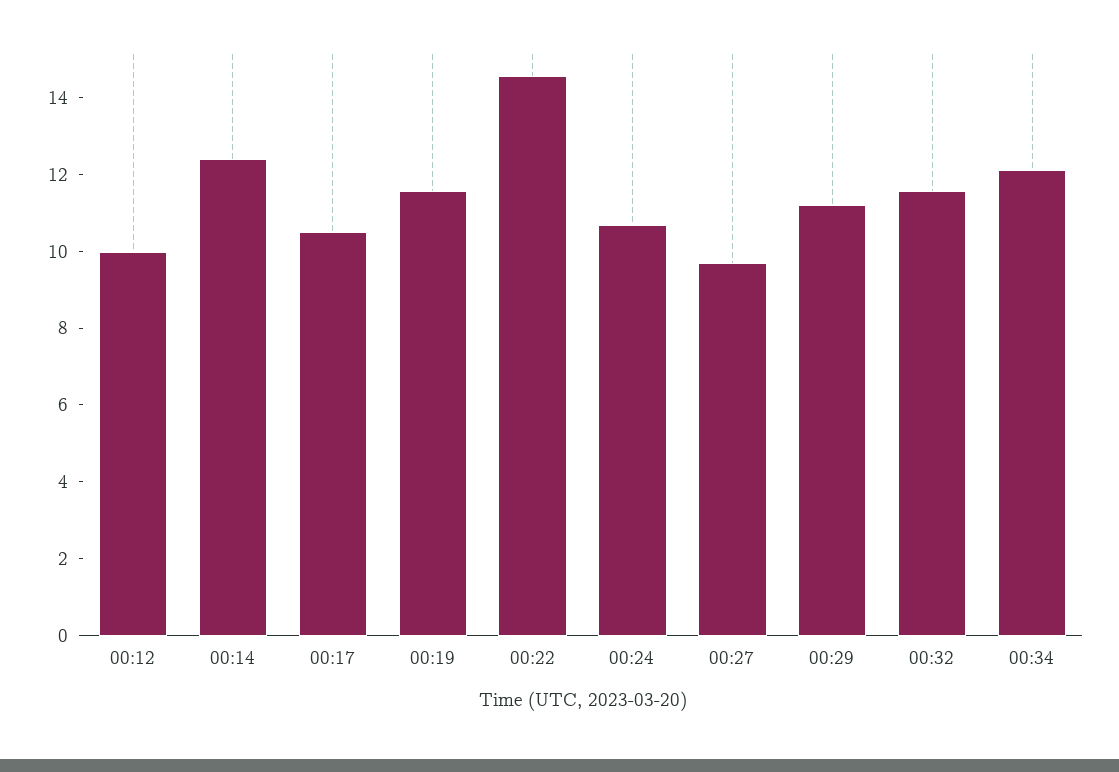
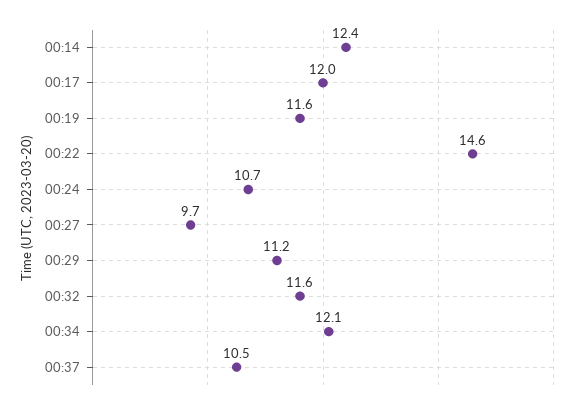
00:12: 10 -> none
00:17: 10.5 -> 12
00:37: none -> 10.5

